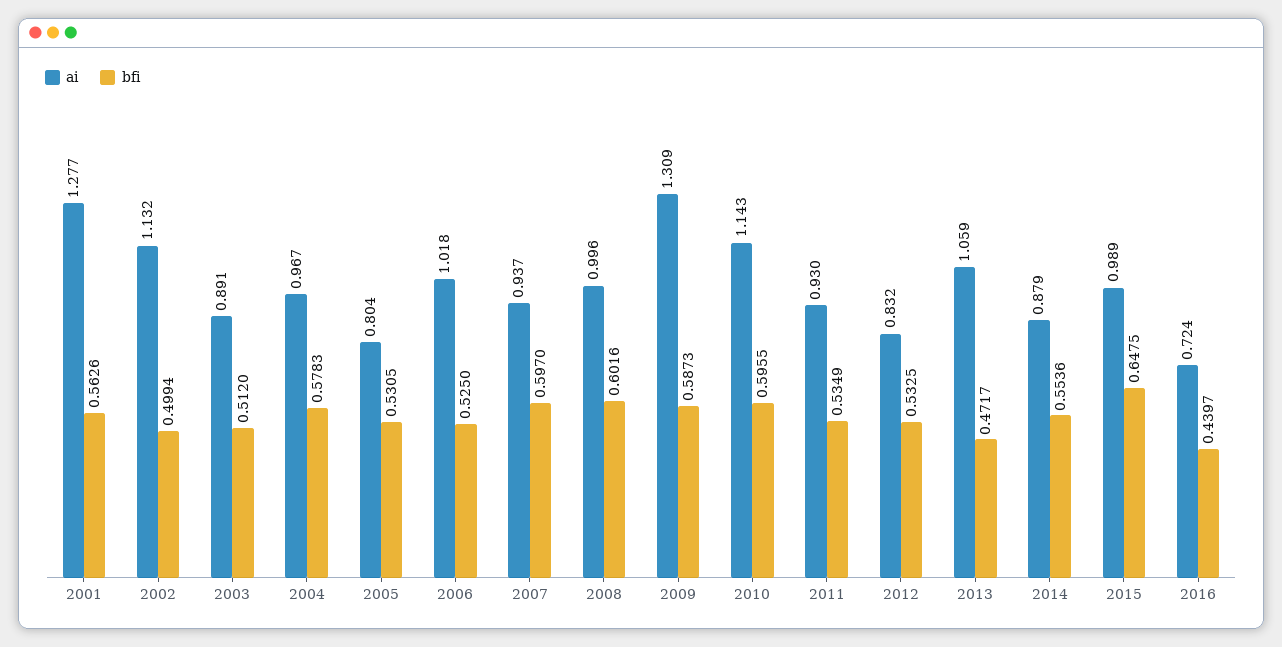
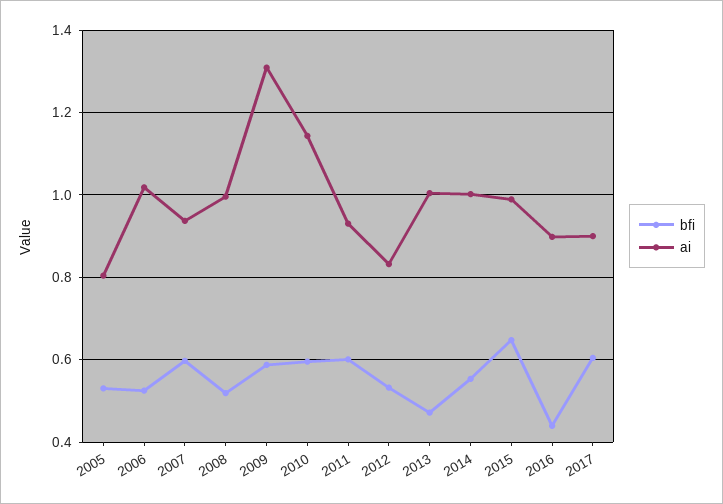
ai, 2001: 1.277 -> none
bfi, 2001: 0.5626 -> none
ai, 2002: 1.132 -> none
bfi, 2002: 0.4994 -> none
ai, 2003: 0.891 -> none
bfi, 2003: 0.512 -> none
ai, 2004: 0.967 -> none
bfi, 2004: 0.5783 -> none
bfi, 2008: 0.6016 -> 0.52
bfi, 2011: 0.5349 -> 0.6
ai, 2013: 1.059 -> 1
ai, 2014: 0.879 -> 1
ai, 2016: 0.724 -> 0.9
bfi, 2017: none -> 0.6
ai, 2017: none -> 0.9

